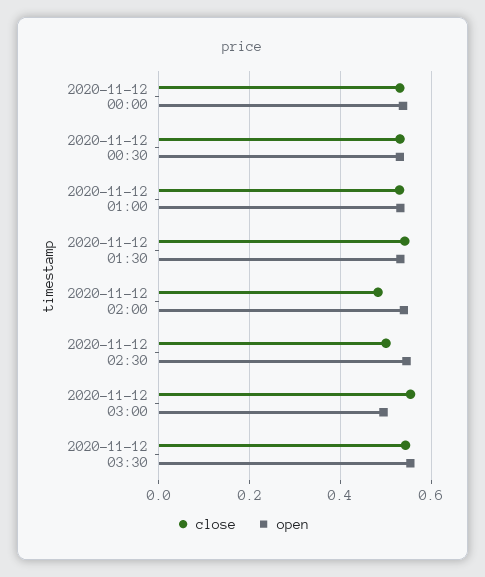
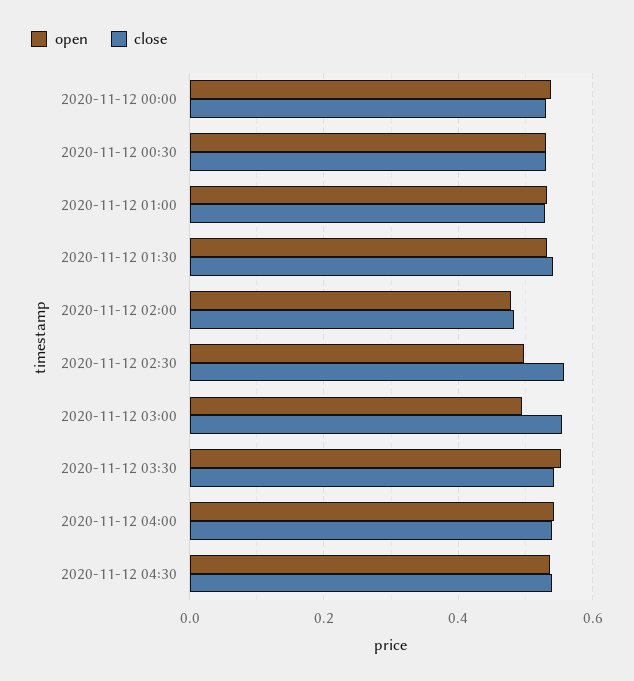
open, 2020-11-12 02:00: 0.54 -> 0.48
close, 2020-11-12 02:30: 0.5 -> 0.56
open, 2020-11-12 02:30: 0.54 -> 0.5
open, 2020-11-12 04:00: none -> 0.54
close, 2020-11-12 04:00: none -> 0.54
open, 2020-11-12 04:30: none -> 0.54
close, 2020-11-12 04:30: none -> 0.54

